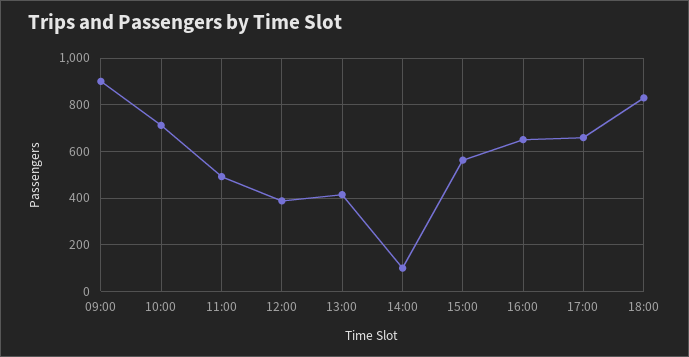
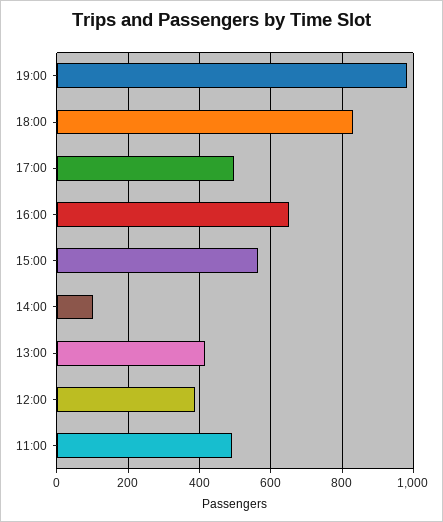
09:00: 900 -> none
10:00: 700 -> none
17:00: 650 -> 500
19:00: none -> 980

